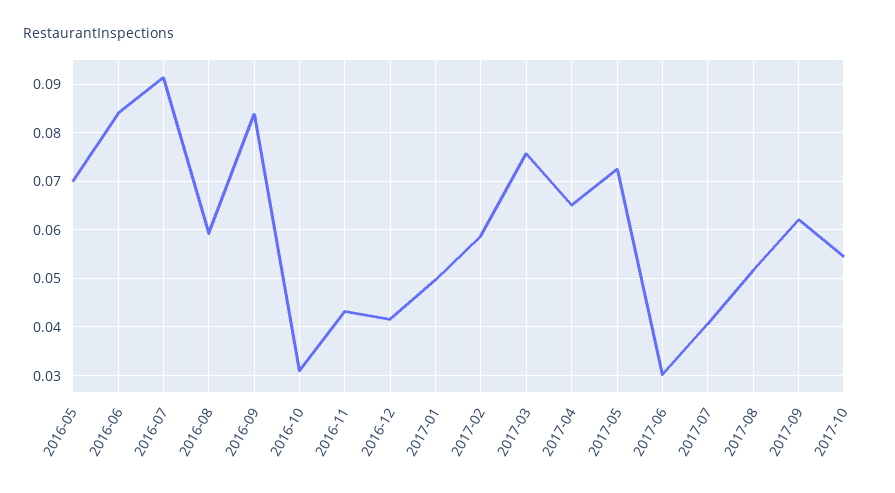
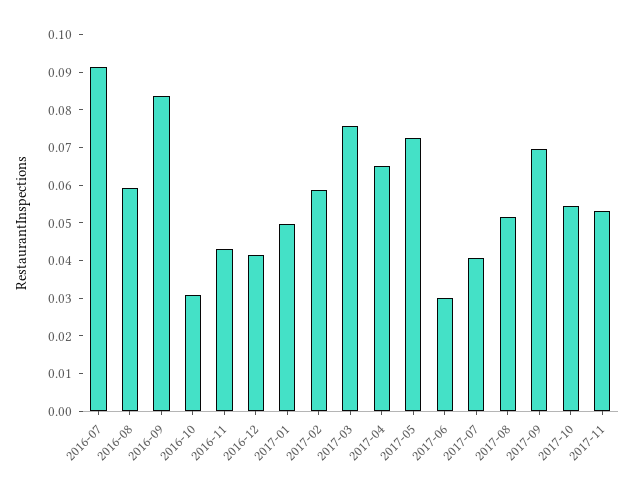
2016-05: 0.07 -> none
2016-06: 0.084 -> none
2017-09: 0.062 -> 0.07
2017-11: none -> 0.0525

